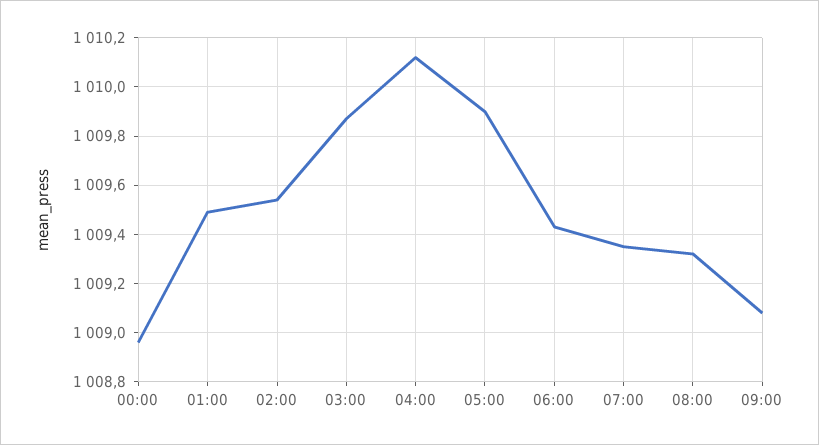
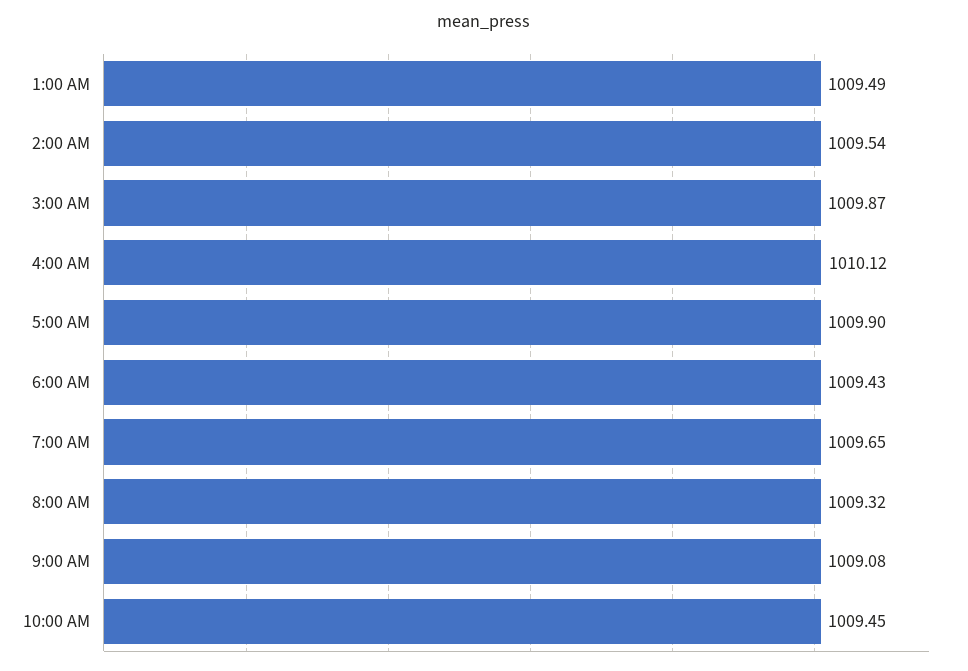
00:00: 1008.95 -> none
07:00: 1009.35 -> 1009.65
10:00 AM: none -> 1009.45

